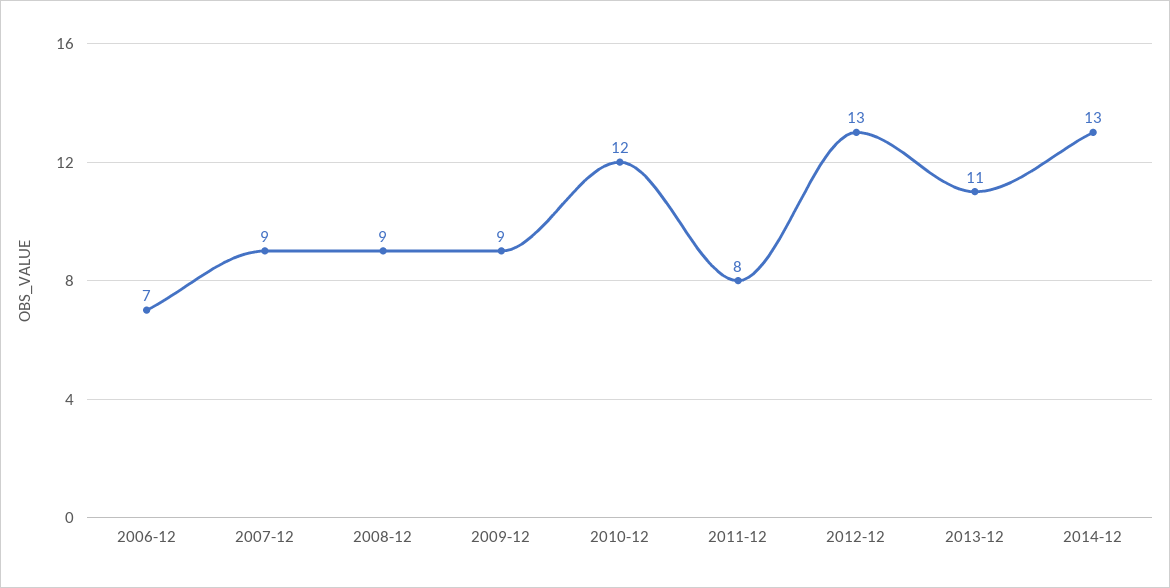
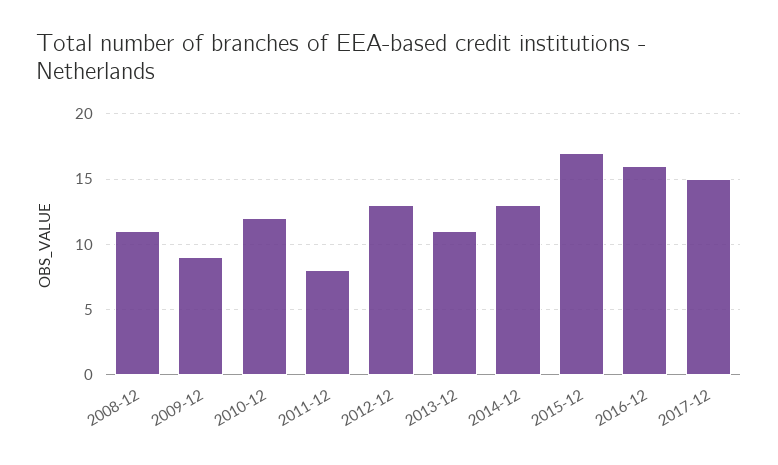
2006-12: 7 -> none
2007-12: 9 -> none
2008-12: 9 -> 11
2015-12: none -> 17
2016-12: none -> 16
2017-12: none -> 15

